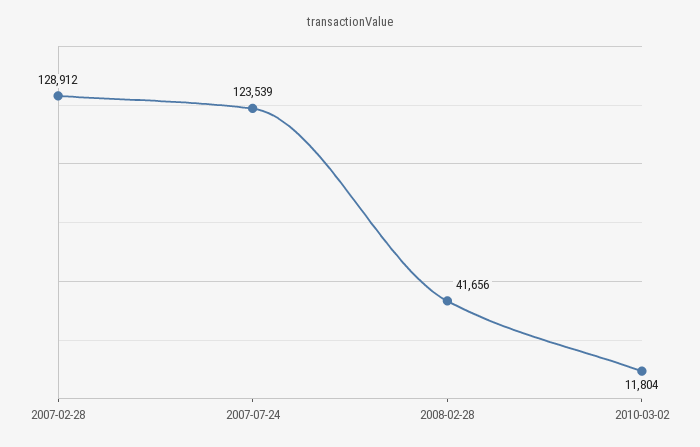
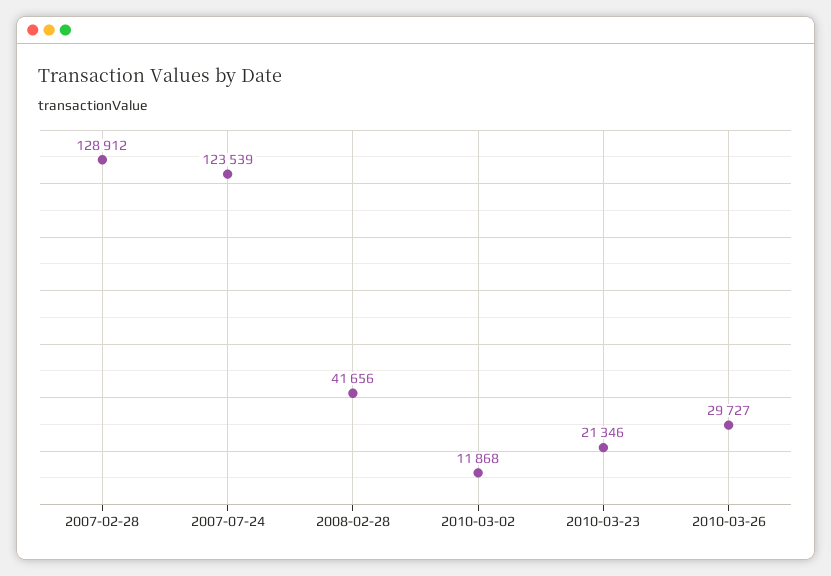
2010-03-02: 11804 -> 11868
2010-03-23: none -> 21346
2010-03-26: none -> 29727

